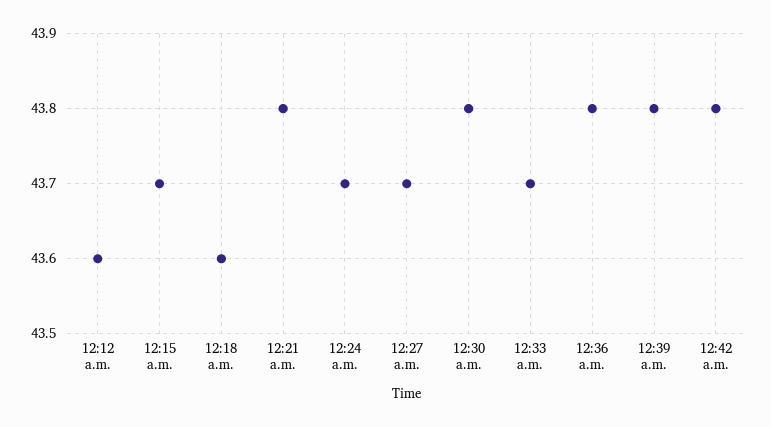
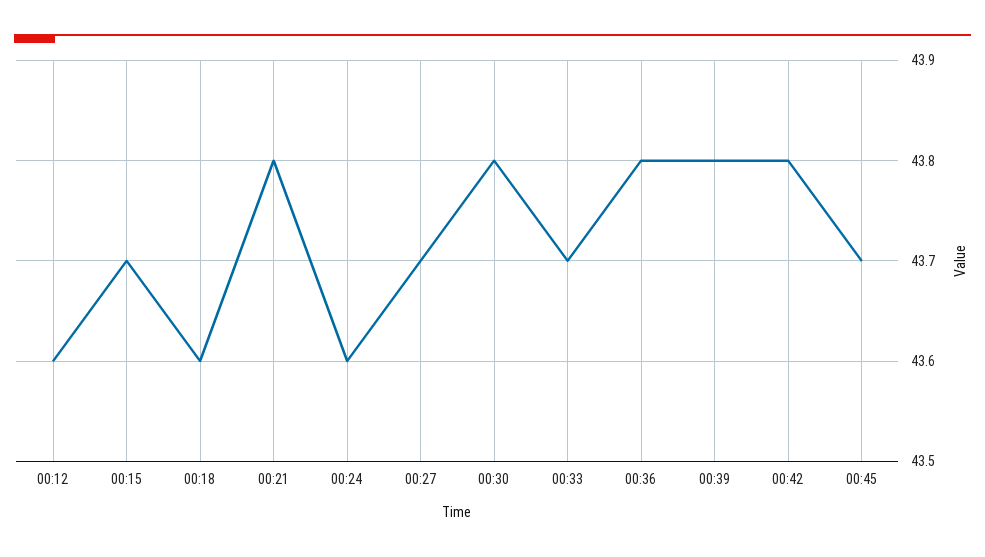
12:24 a.m.: 43.7 -> 43.6
00:45: none -> 43.7

